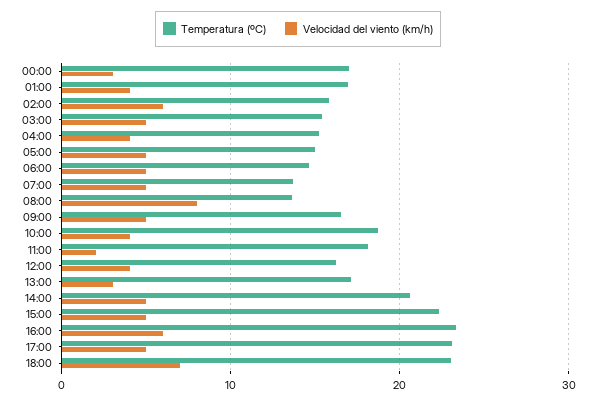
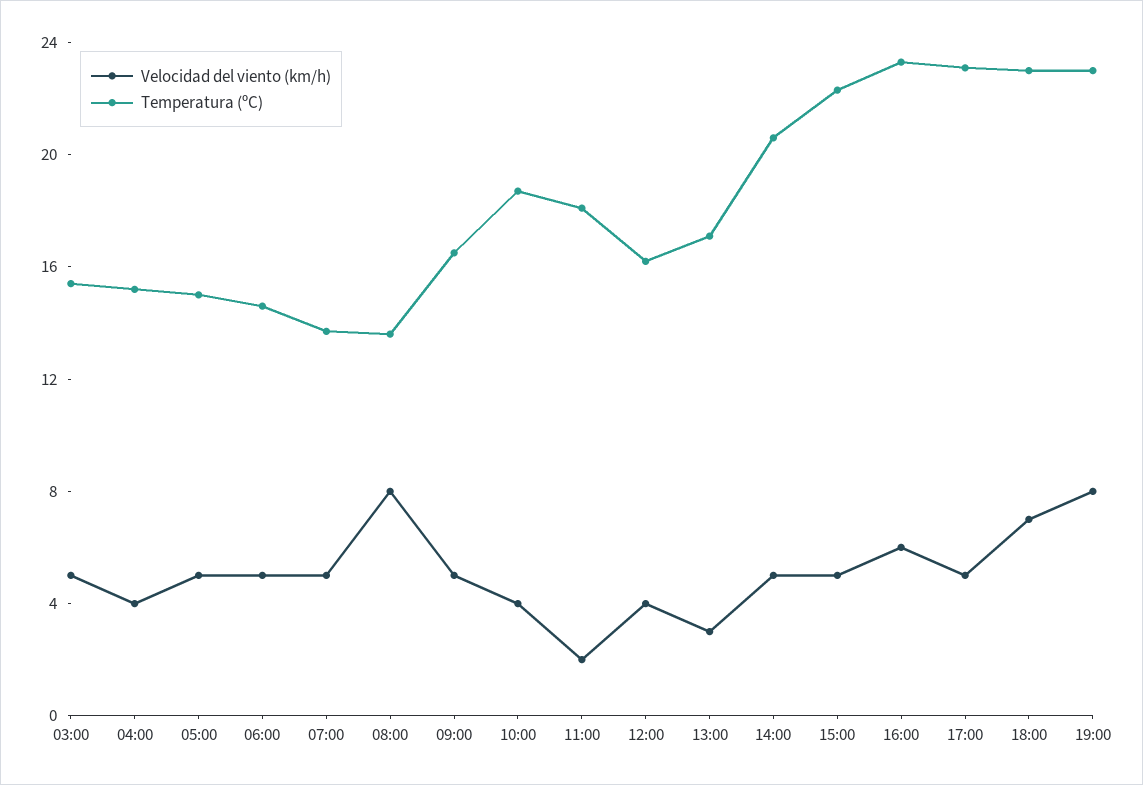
Temperatura (ºC), 00:00: 17 -> none
Velocidad del viento (km/h), 00:00: 3 -> none
Temperatura (ºC), 01:00: 17 -> none
Velocidad del viento (km/h), 01:00: 4 -> none
Temperatura (ºC), 02:00: 16 -> none
Velocidad del viento (km/h), 02:00: 6 -> none
Velocidad del viento (km/h), 19:00: none -> 8
Temperatura (ºC), 19:00: none -> 23

